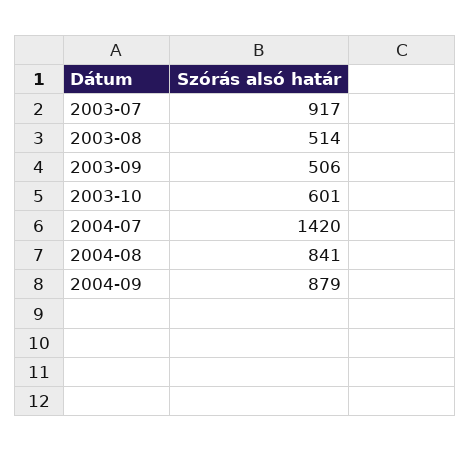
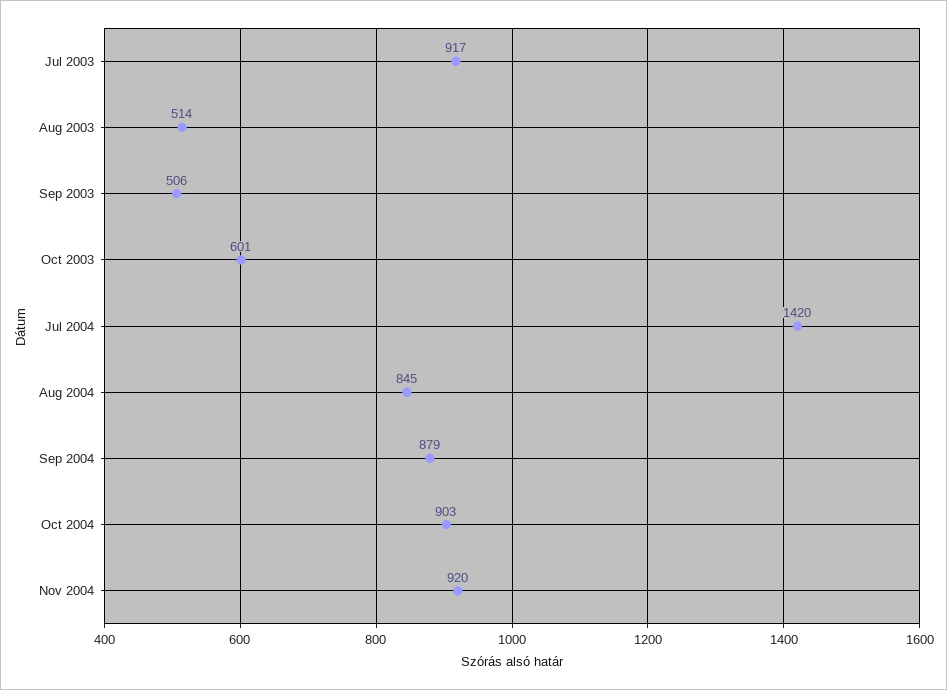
2004-08: 841 -> 845
Oct 2004: none -> 903
Nov 2004: none -> 920

